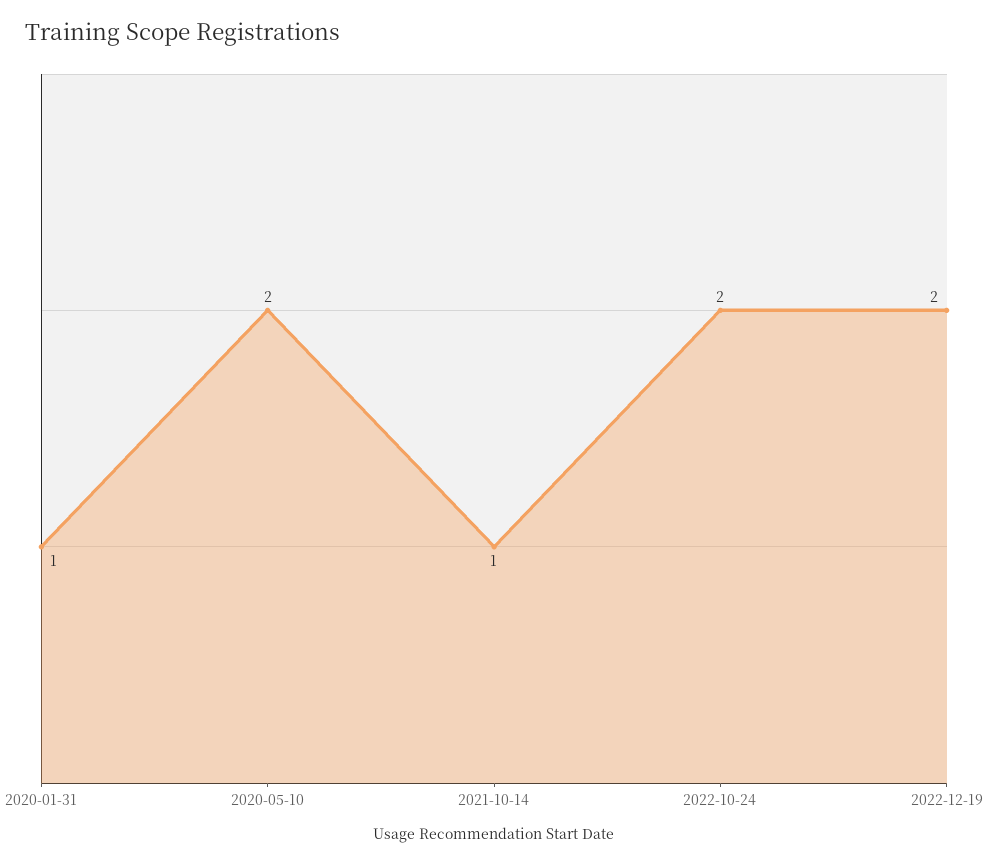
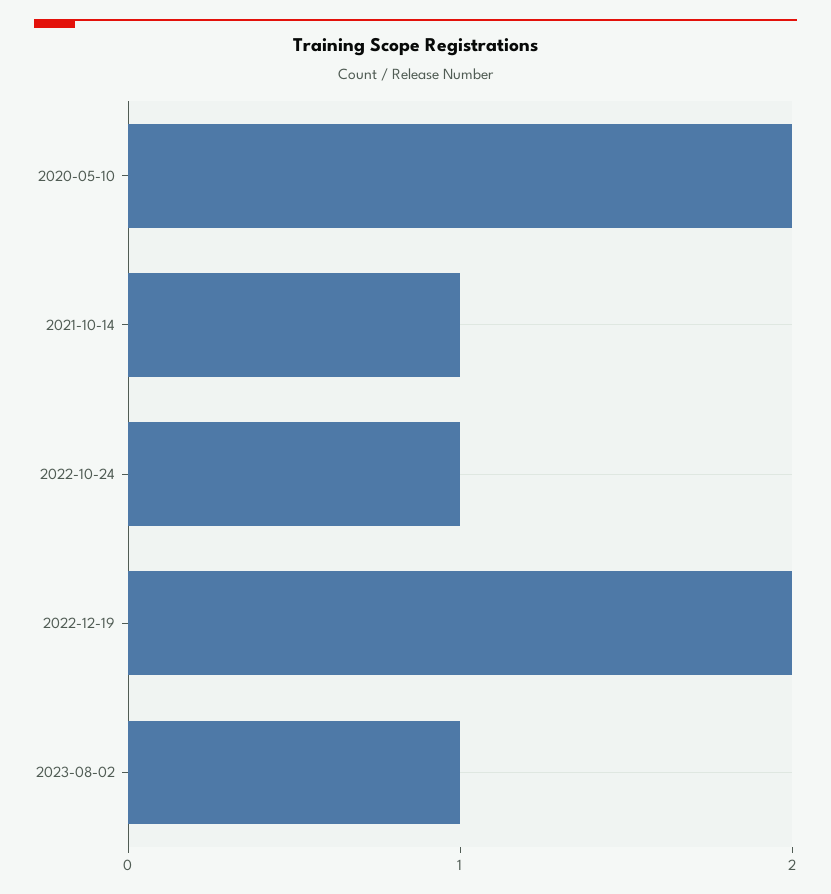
2020-01-31: 1 -> none
2022-10-24: 2 -> 1
2023-08-02: none -> 1

